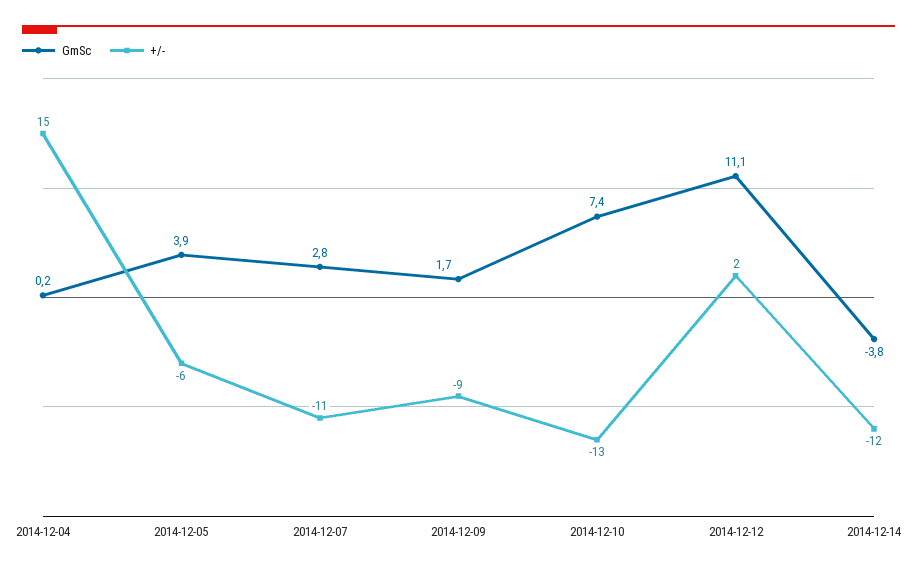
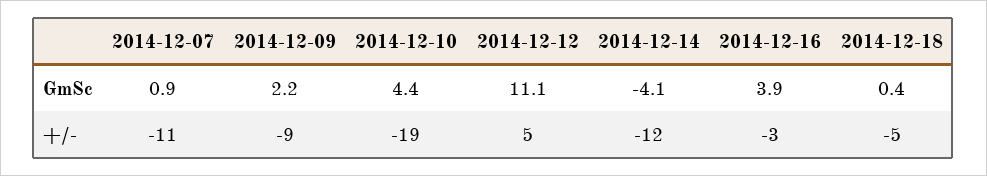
GmSc, 2014-12-04: 0.2 -> none
+/-, 2014-12-04: 15 -> none
GmSc, 2014-12-05: 3.9 -> none
+/-, 2014-12-05: -6 -> none
GmSc, 2014-12-07: 2.8 -> 0.9
GmSc, 2014-12-09: 1.7 -> 2.2
GmSc, 2014-12-10: 7.4 -> 4.4
+/-, 2014-12-10: -13 -> -19
+/-, 2014-12-12: 2 -> 5
GmSc, 2014-12-14: -3.8 -> -4.1
GmSc, 2014-12-16: none -> 3.9
GmSc, 2014-12-18: none -> 0.4
+/-, 2014-12-16: none -> -3
+/-, 2014-12-18: none -> -5

